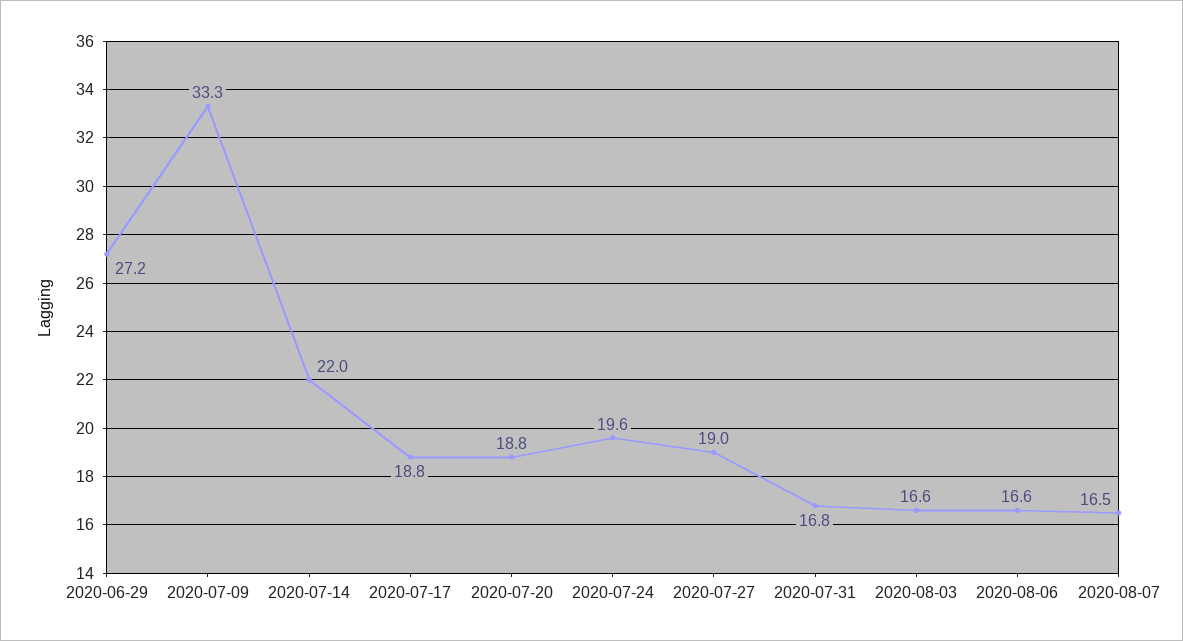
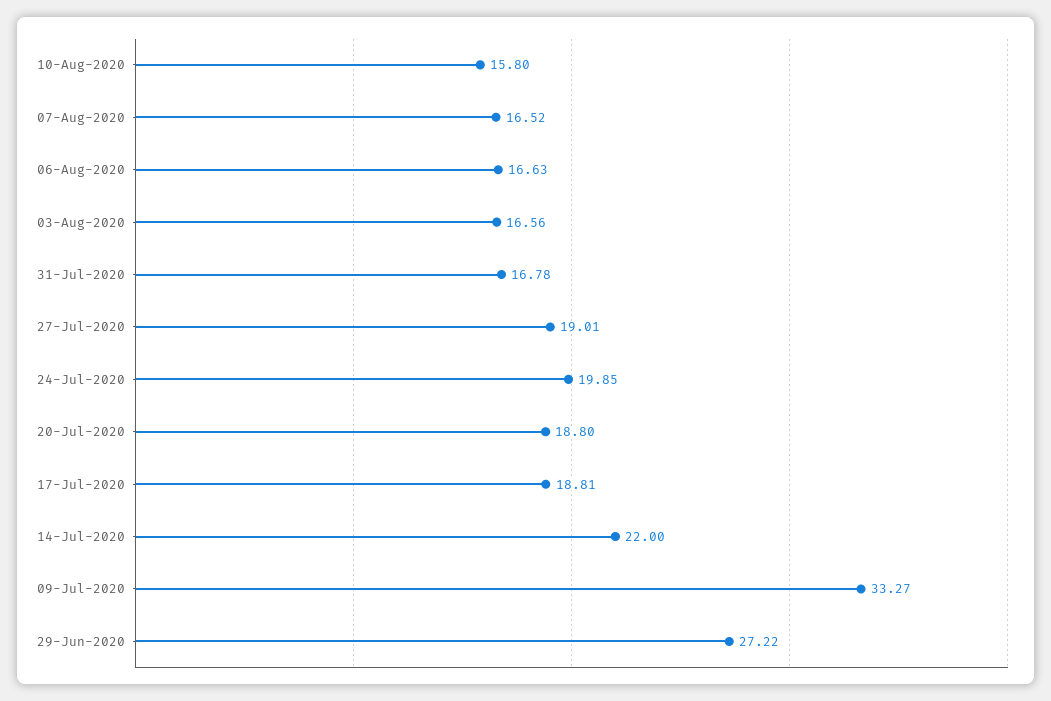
2020-07-24: 19.6 -> 19.85
10-Aug-2020: none -> 15.8

